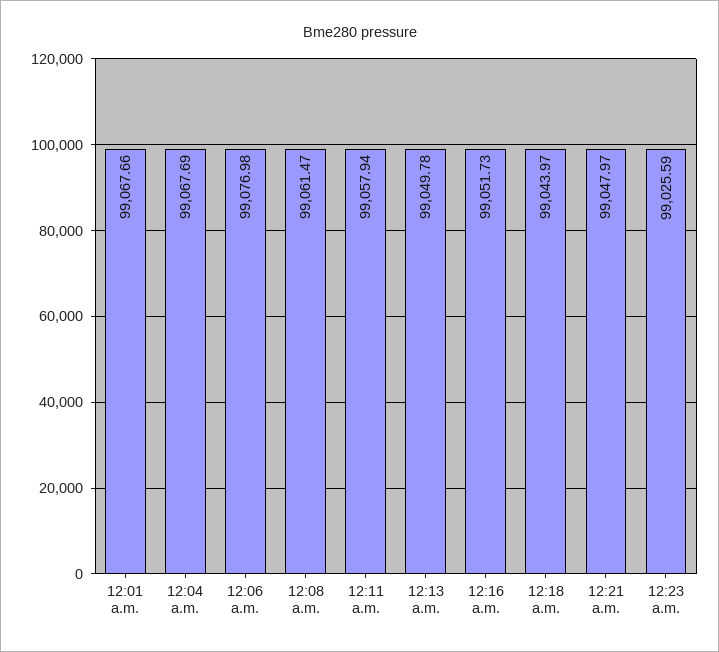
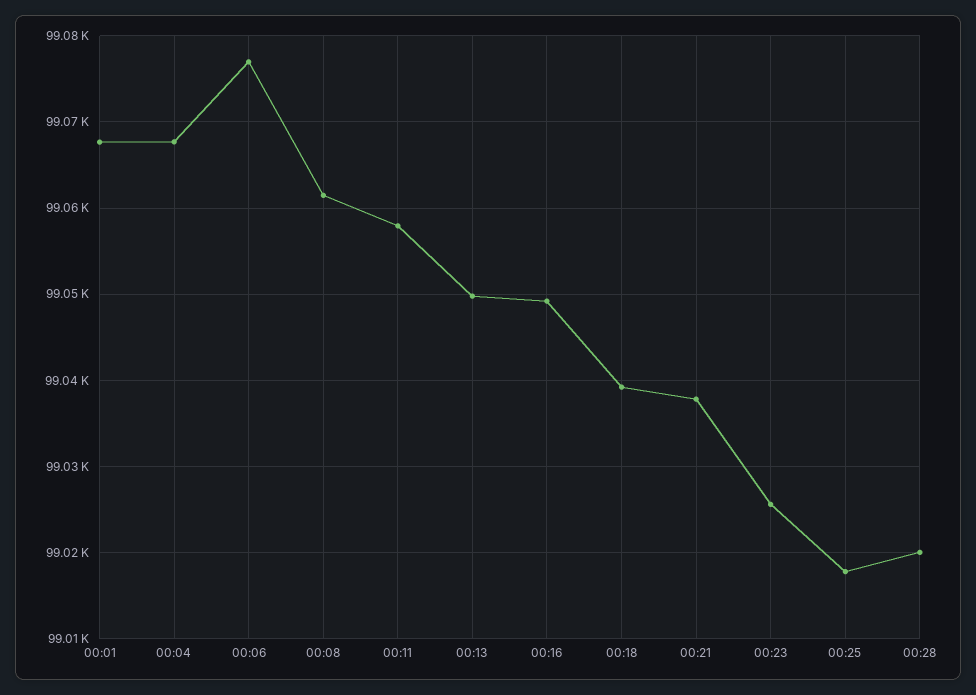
12:16 a.m.: 99051.73 -> 99049
12:18 a.m.: 99043.97 -> 99039
12:21 a.m.: 99047.97 -> 99038
00:25: none -> 99018
00:28: none -> 99020

